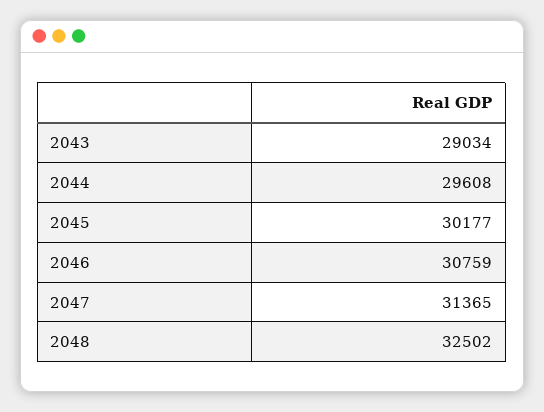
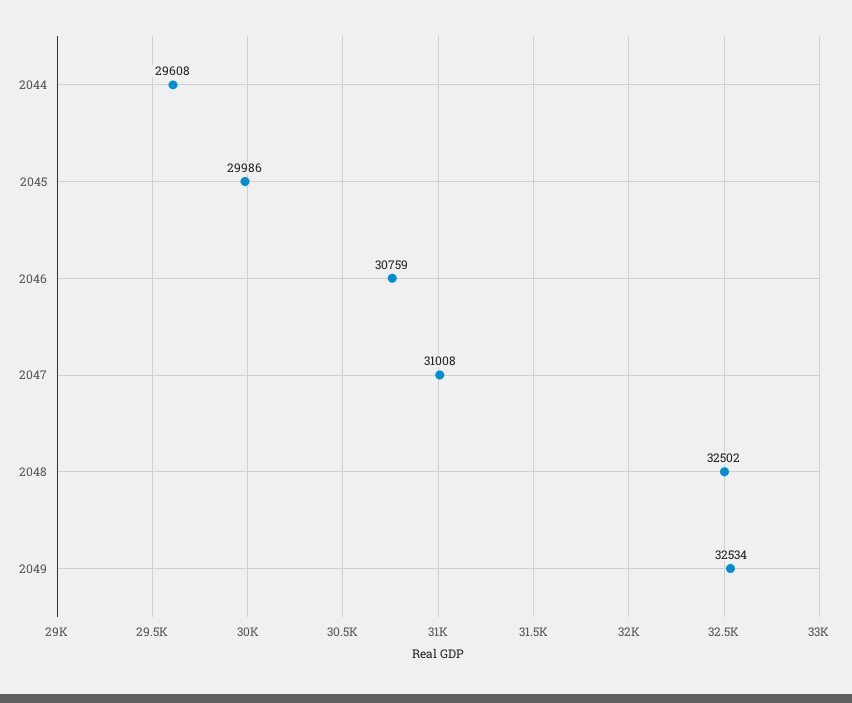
2043: 29034 -> none
2045: 30177 -> 29986
2047: 31365 -> 31008
2049: none -> 32534

